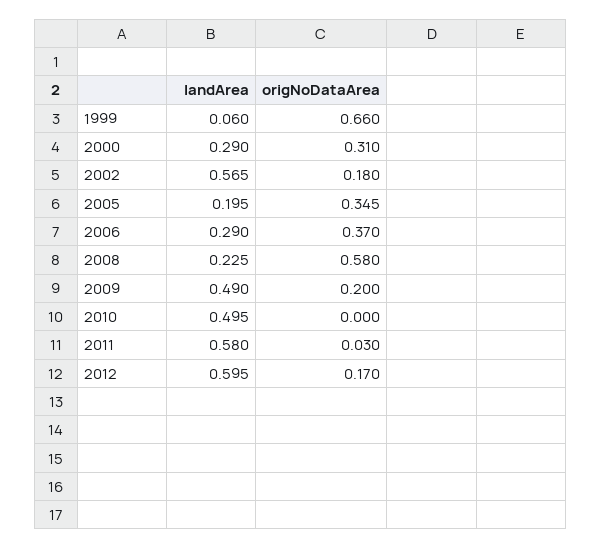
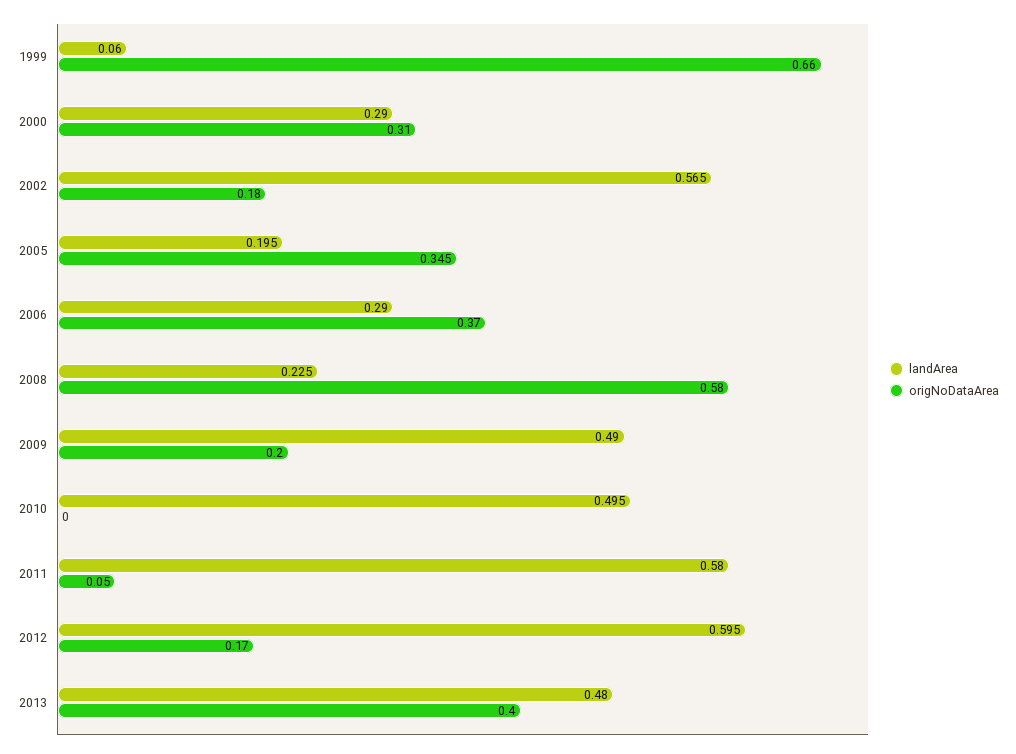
origNoDataArea, 2011: 0.03 -> 0.05
landArea, 2013: none -> 0.48
origNoDataArea, 2013: none -> 0.4

